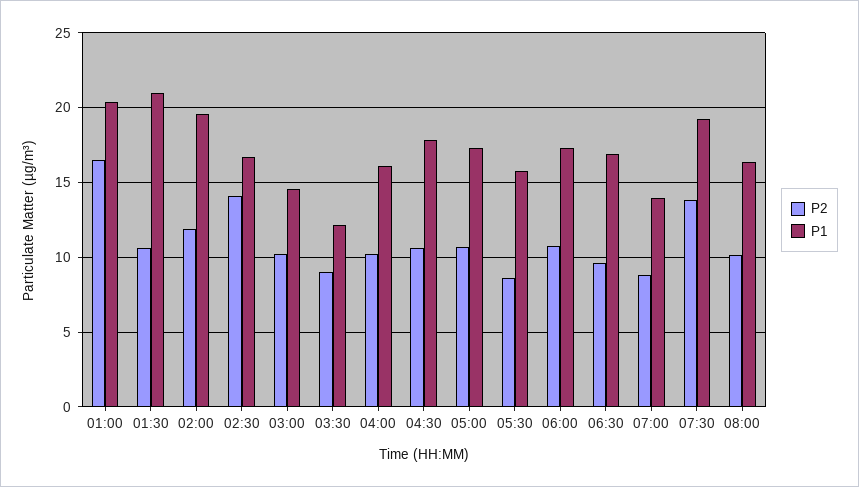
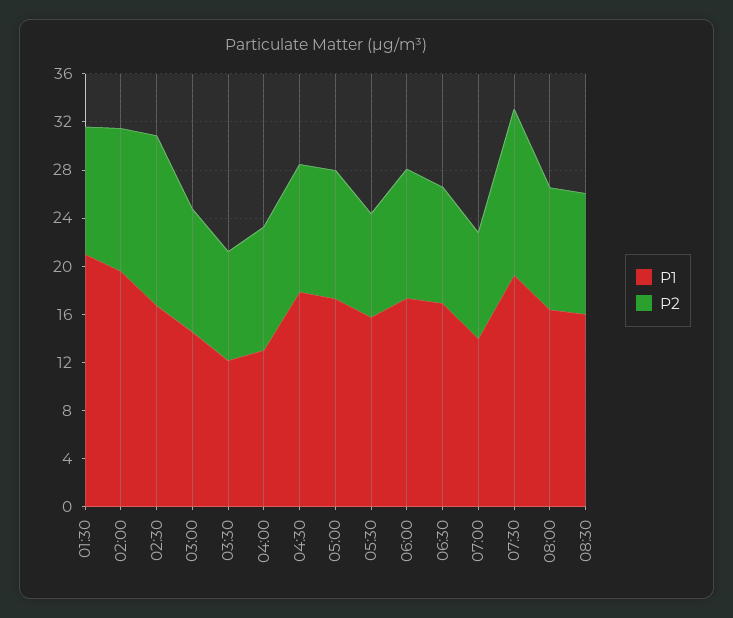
P2, 01:00: 16.5 -> none
P1, 01:00: 20.5 -> none
P1, 04:00: 16 -> 13
P1, 08:30: none -> 16
P2, 08:30: none -> 10

